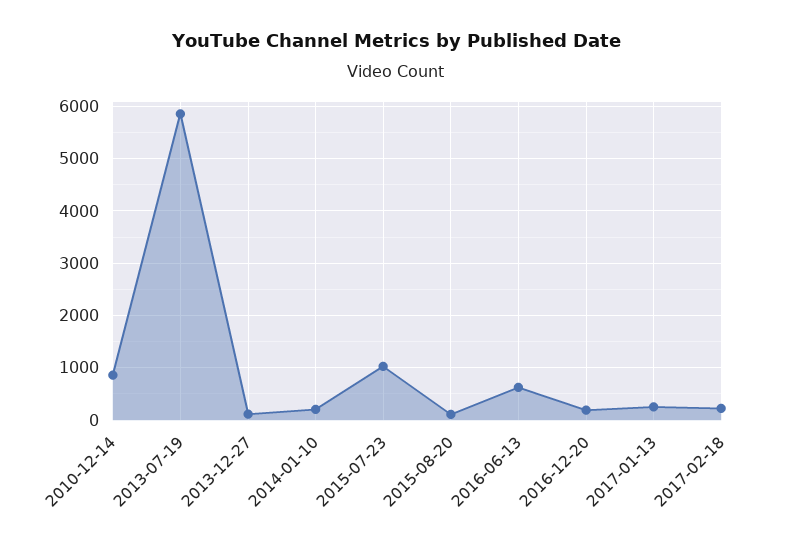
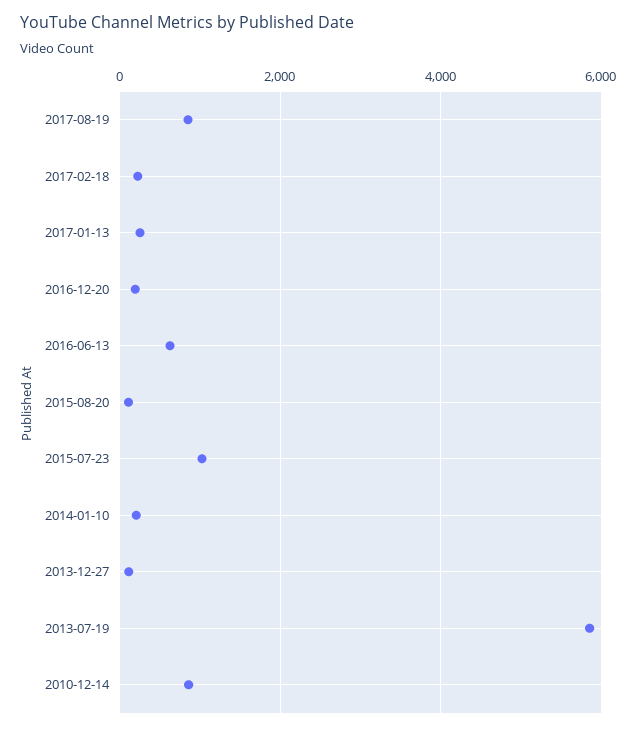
2017-08-19: none -> 800

